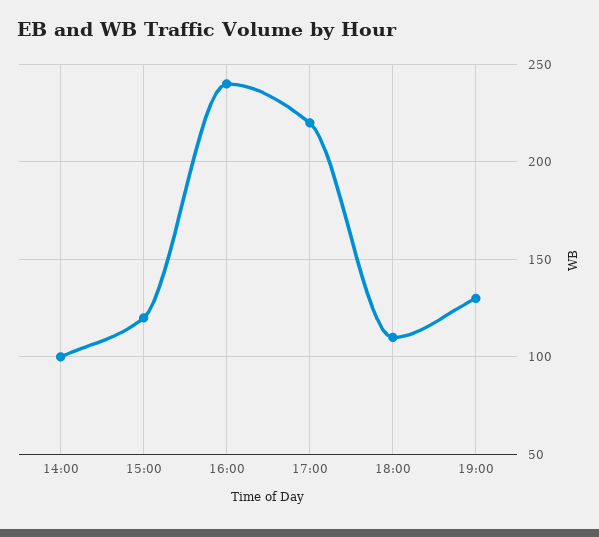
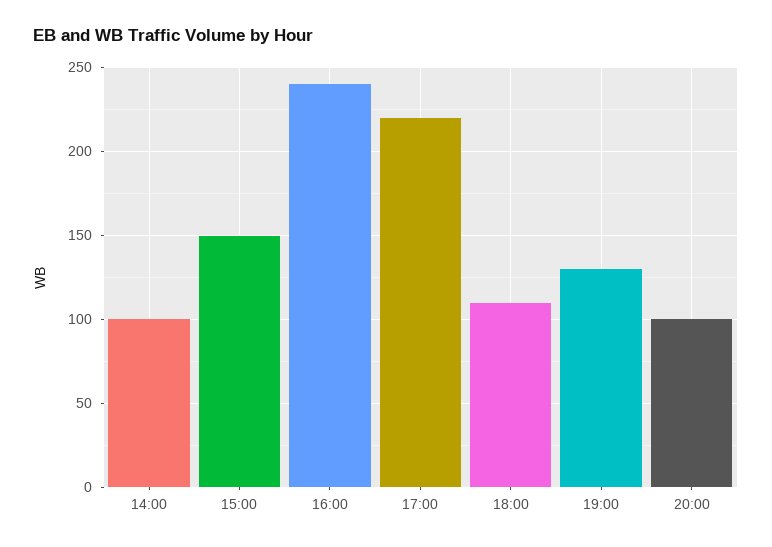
15:00: 120 -> 150
20:00: none -> 100

